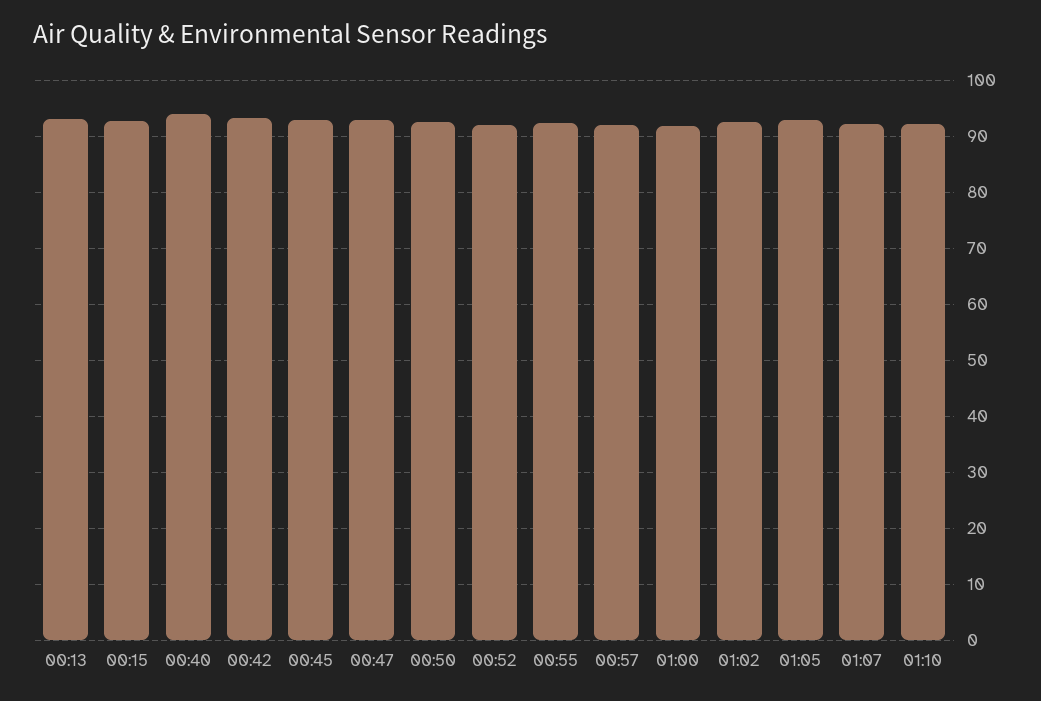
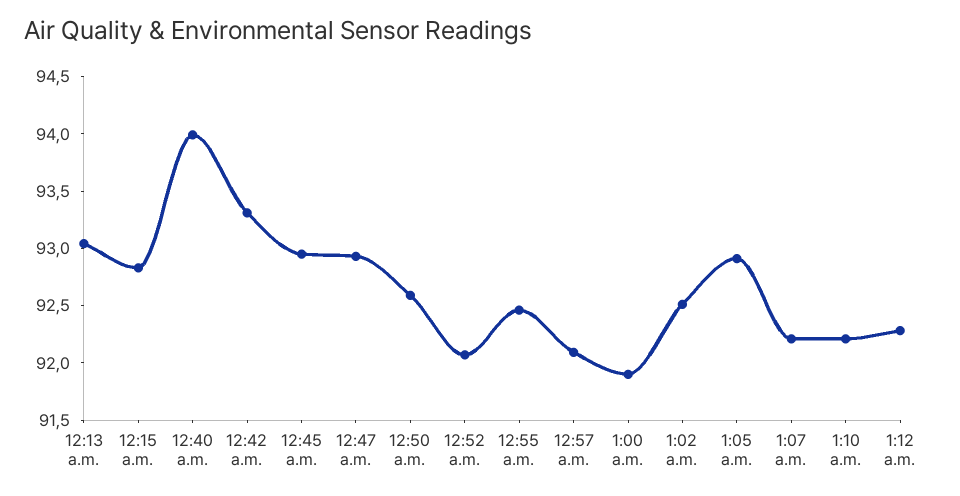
1:12 a.m.: none -> 92.3

